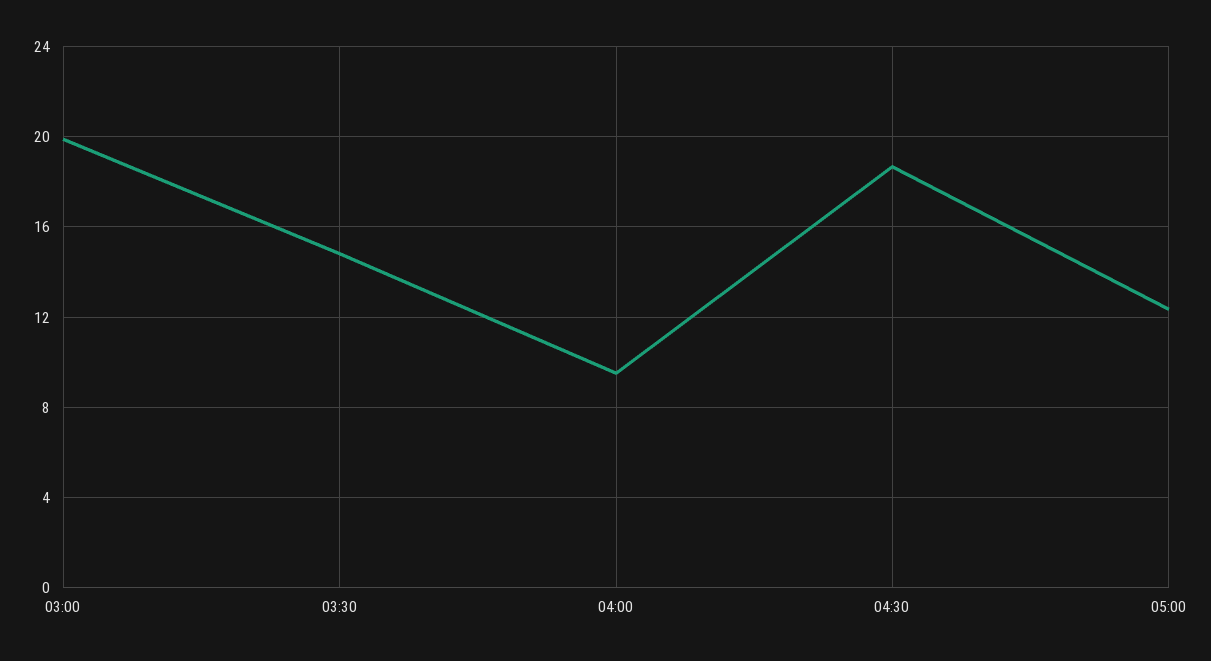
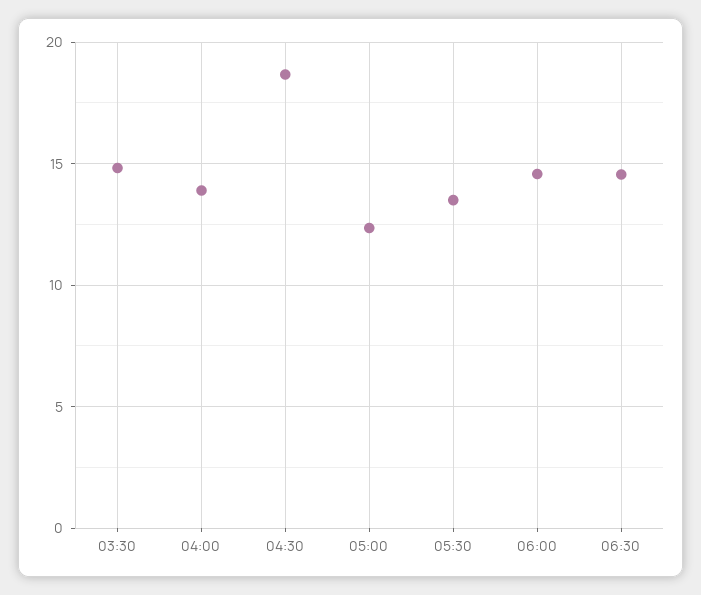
03:00: 20 -> none
04:00: 9.5 -> 14
05:30: none -> 13.5
06:00: none -> 14.5
06:30: none -> 14.5

